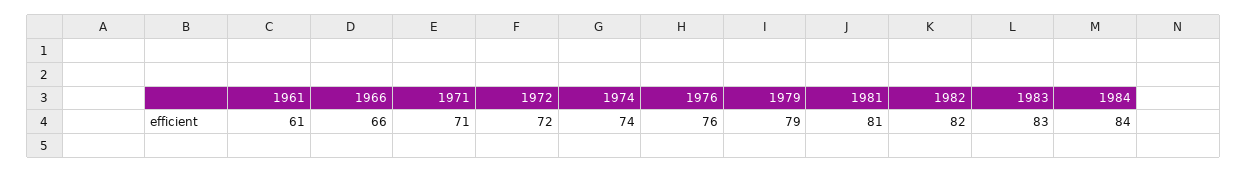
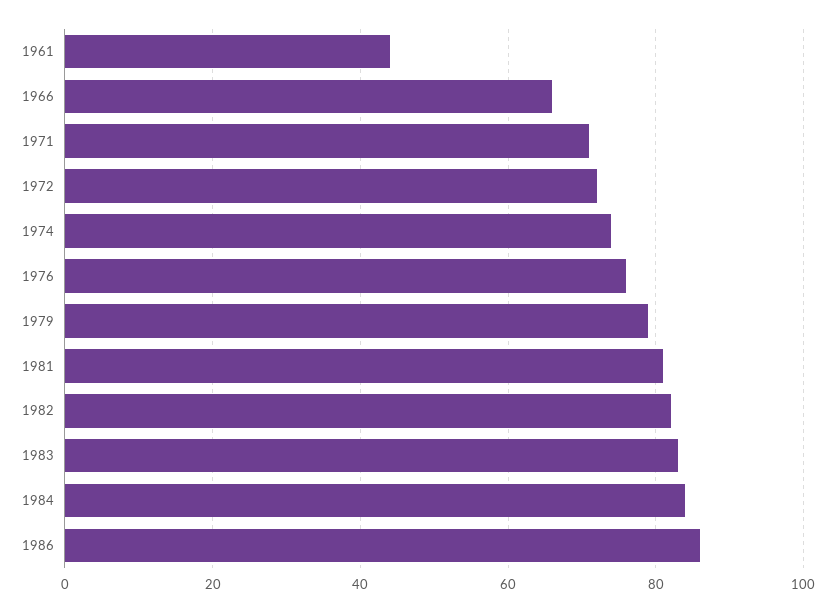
1961: 61 -> 45
1986: none -> 85

